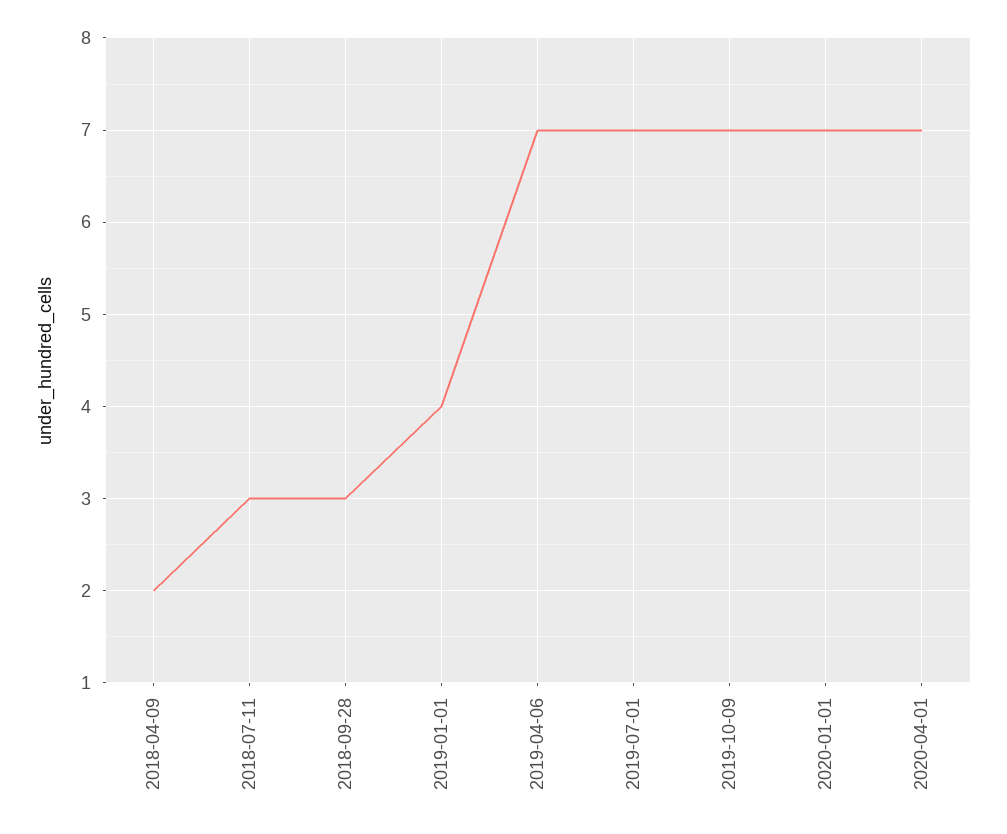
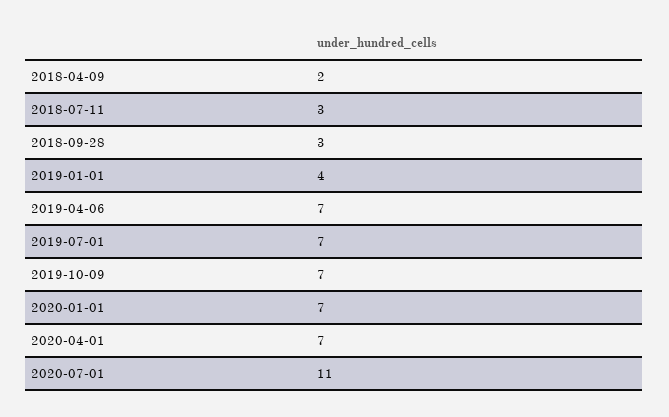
2020-07-01: none -> 11

